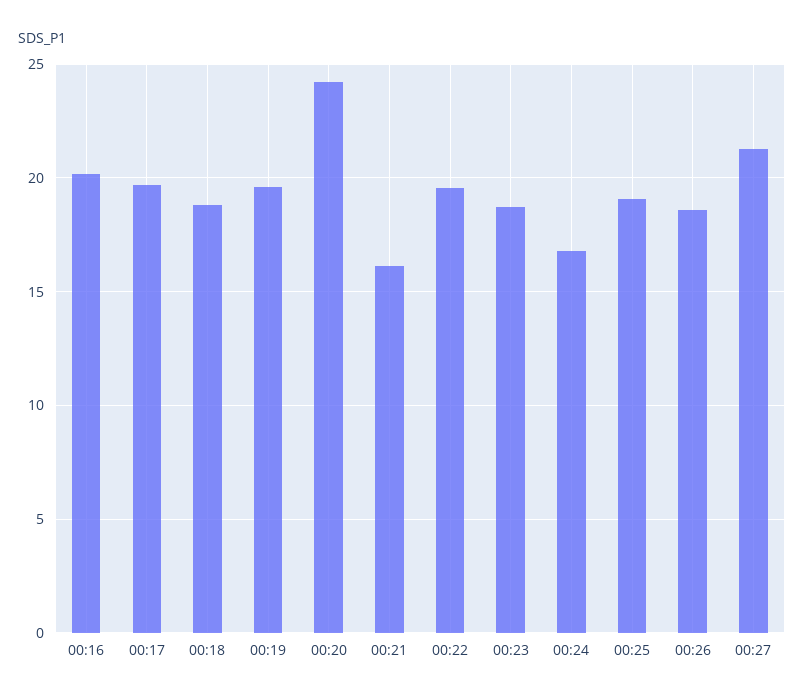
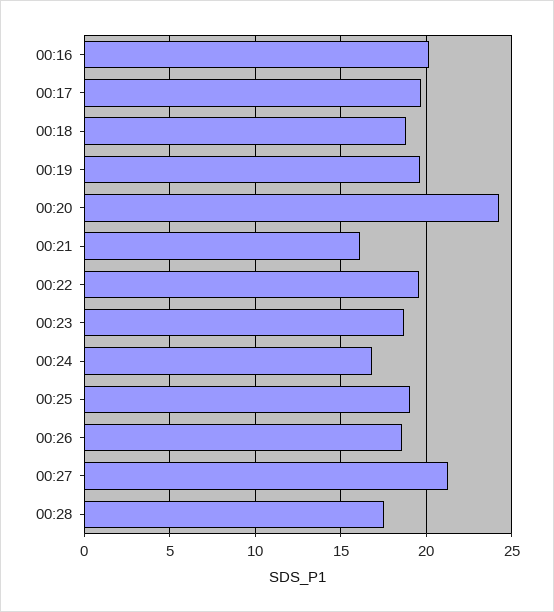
00:28: none -> 17.5

